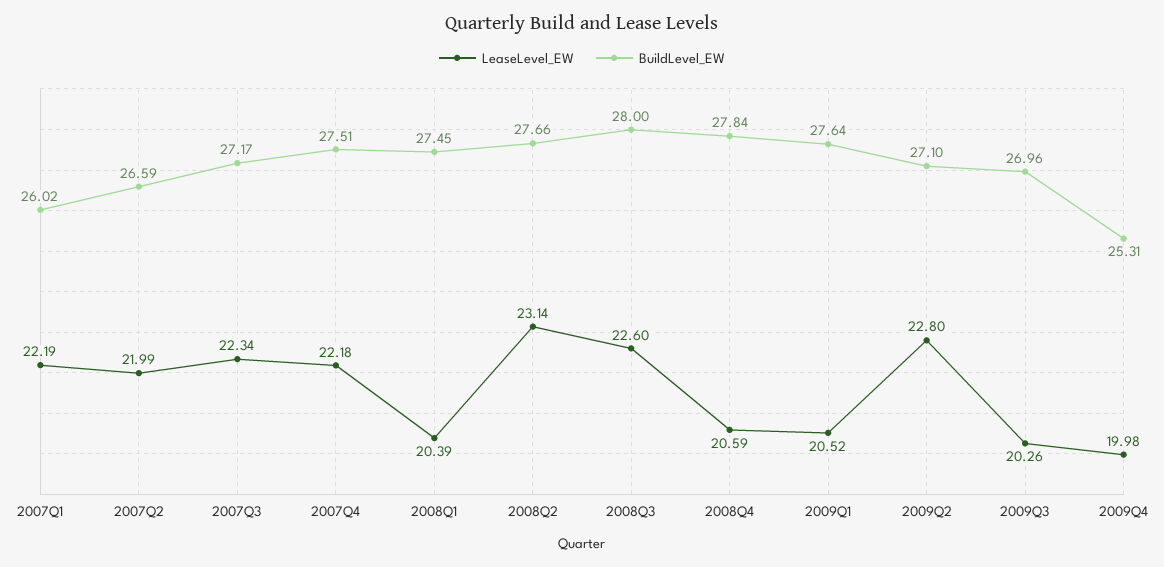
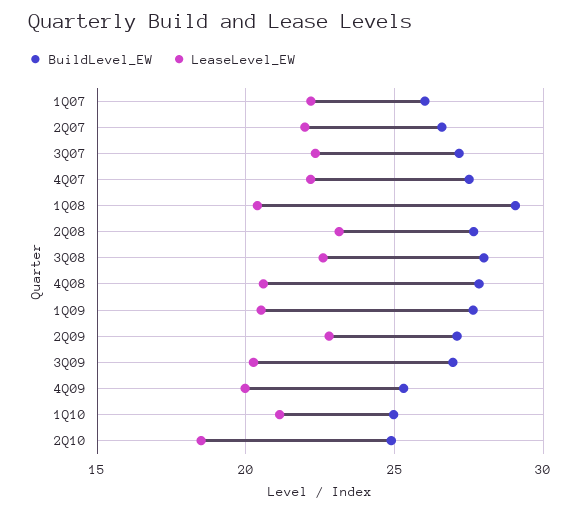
BuildLevel_EW, 2008Q1: 27.45 -> 29
BuildLevel_EW, 1Q10: none -> 25
LeaseLevel_EW, 1Q10: none -> 21
BuildLevel_EW, 2Q10: none -> 25
LeaseLevel_EW, 2Q10: none -> 18.5

